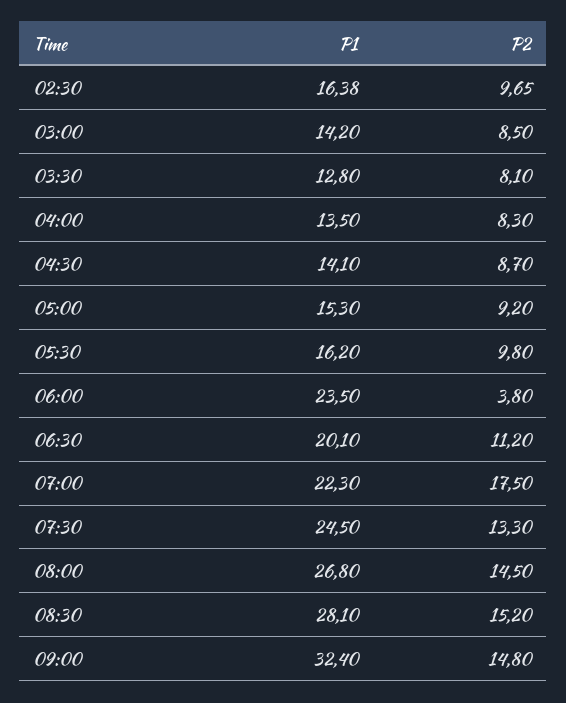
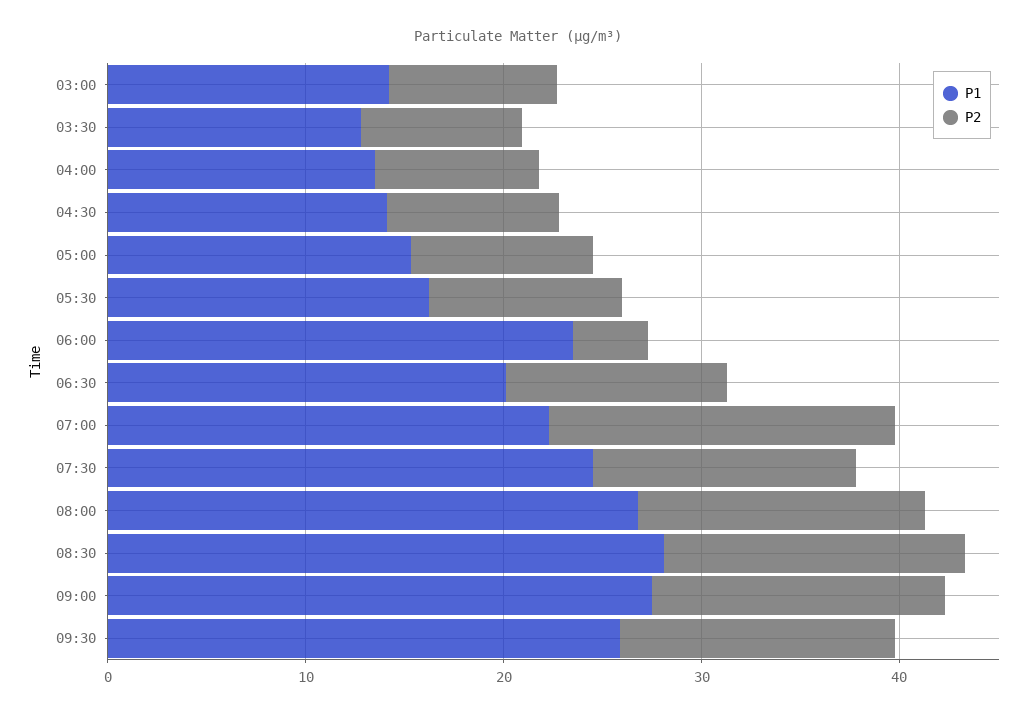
P1, 02:30: 16.38 -> none
P2, 02:30: 9.65 -> none
P1, 09:00: 32.4 -> 28
P1, 09:30: none -> 26
P2, 09:30: none -> 14

